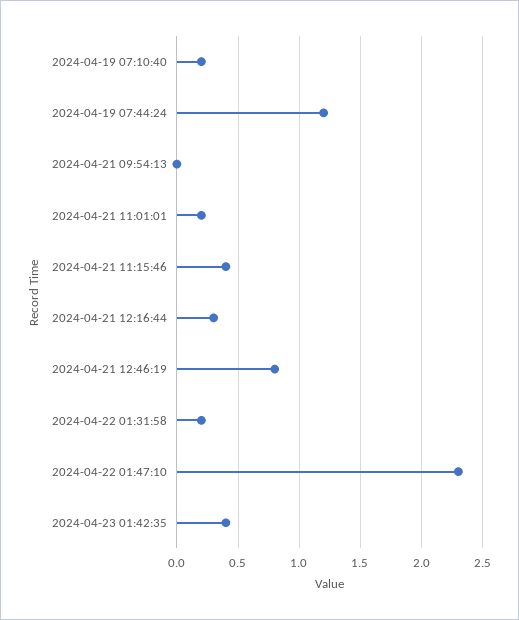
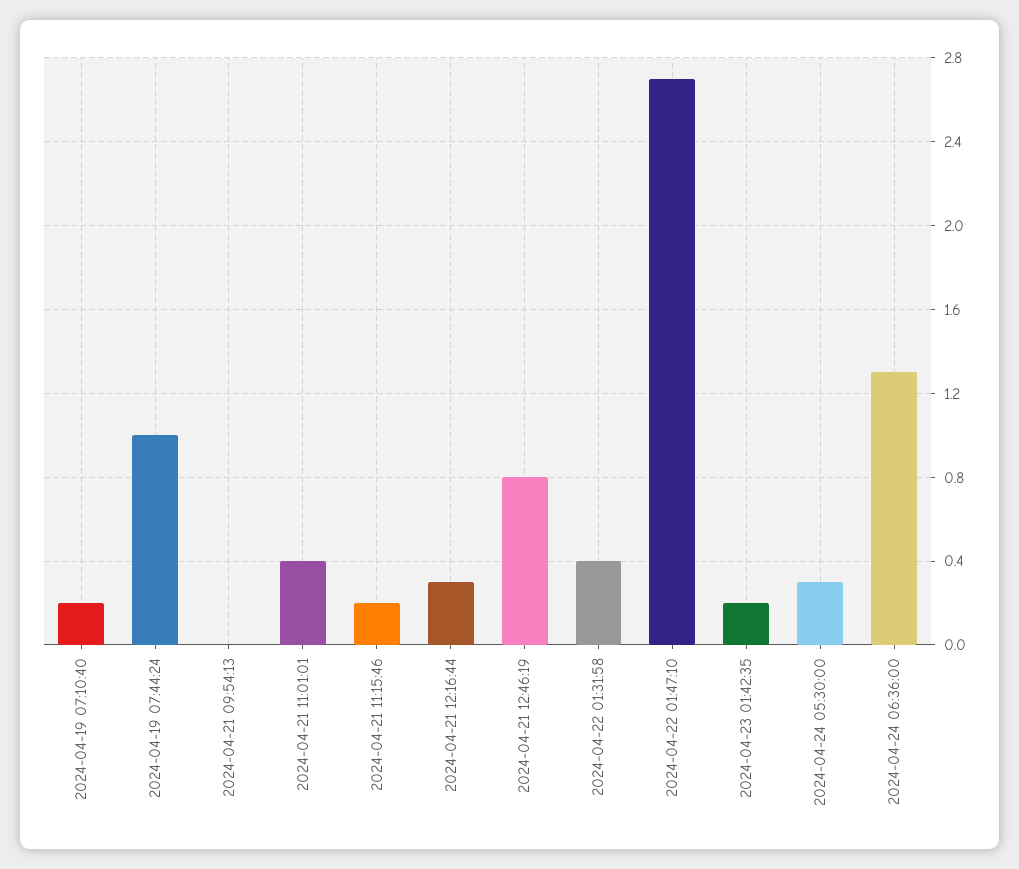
2024-04-19 07:44:24: 1.2 -> 1
2024-04-21 11:01:01: 0.2 -> 0.4
2024-04-21 11:15:46: 0.4 -> 0.2
2024-04-22 01:31:58: 0.2 -> 0.4
2024-04-22 01:47:10: 2.3 -> 2.7
2024-04-23 01:42:35: 0.4 -> 0.2
2024-04-24 05:30:00: none -> 0.3
2024-04-24 06:36:00: none -> 1.3

